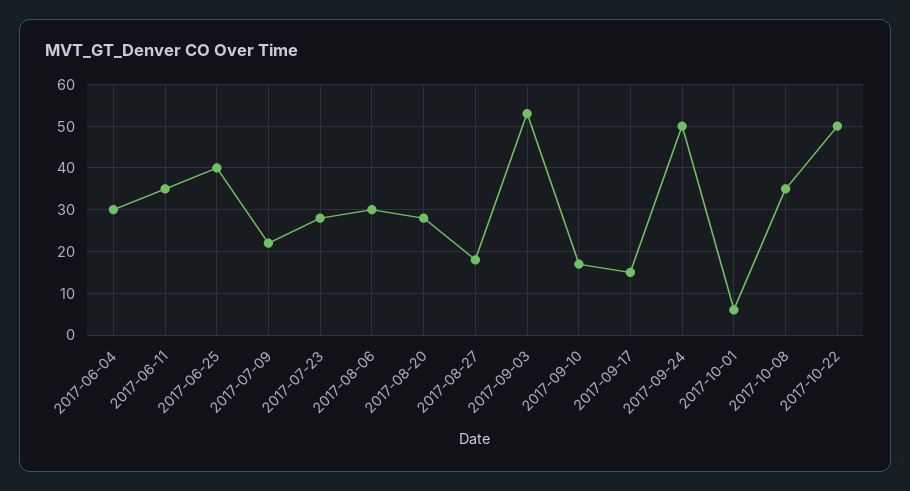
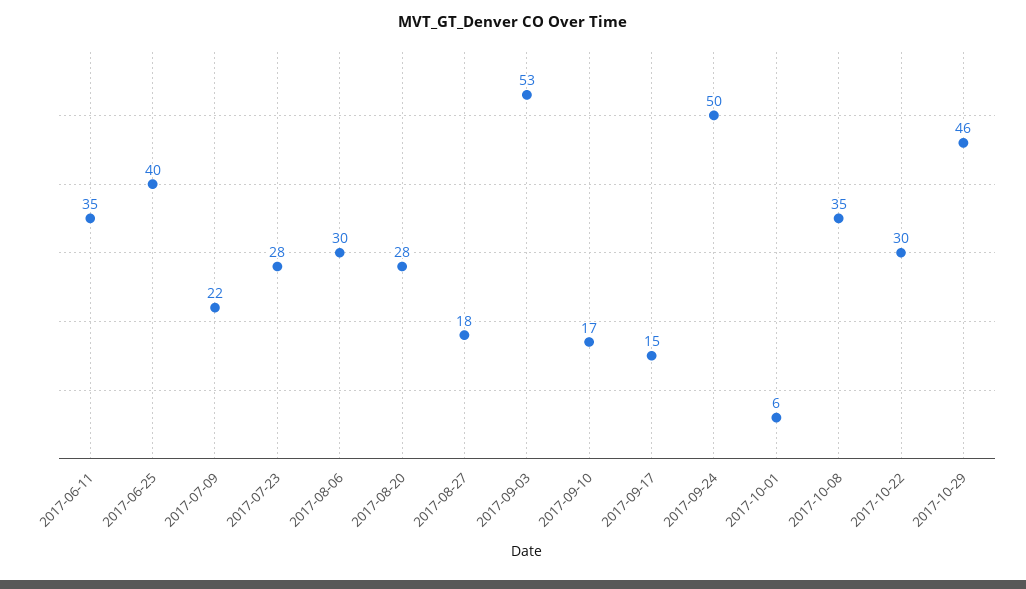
2017-06-04: 30 -> none
2017-10-22: 50 -> 30
2017-10-29: none -> 46

